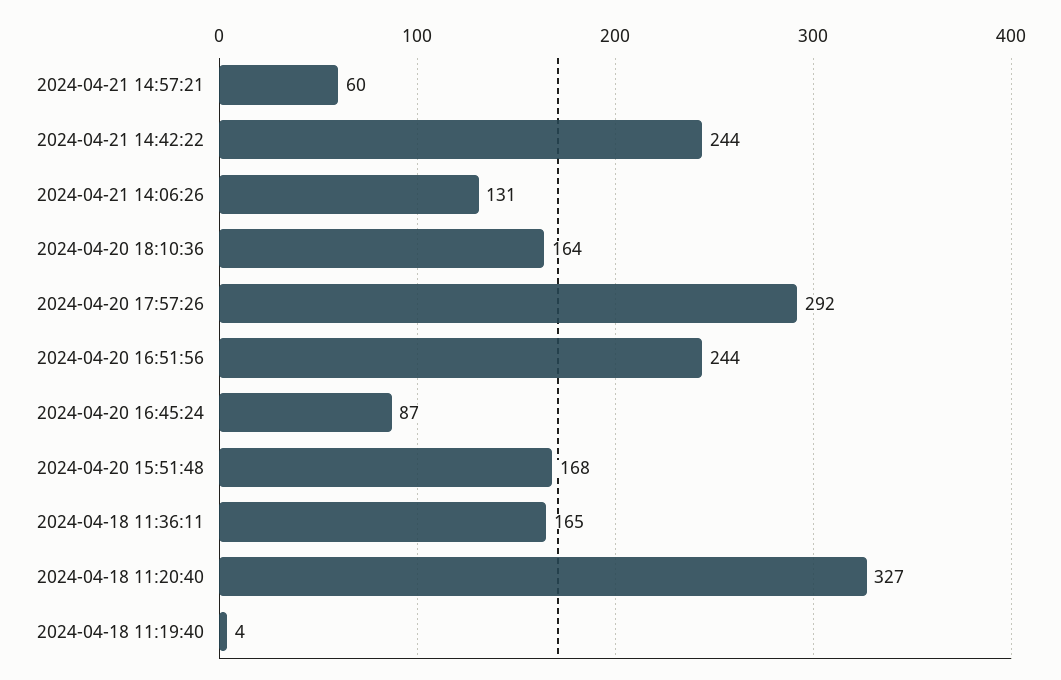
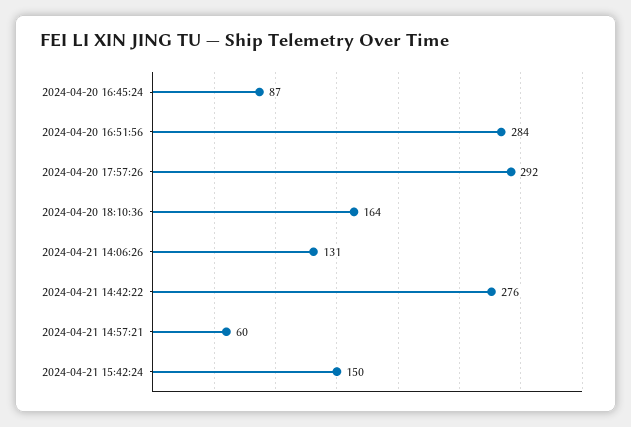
2024-04-21 14:42:22: 244 -> 276
2024-04-20 16:51:56: 244 -> 284
2024-04-20 15:51:48: 168 -> none
2024-04-18 11:36:11: 165 -> none
2024-04-18 11:20:40: 327 -> none
2024-04-18 11:19:40: 4 -> none
2024-04-21 15:42:24: none -> 150

